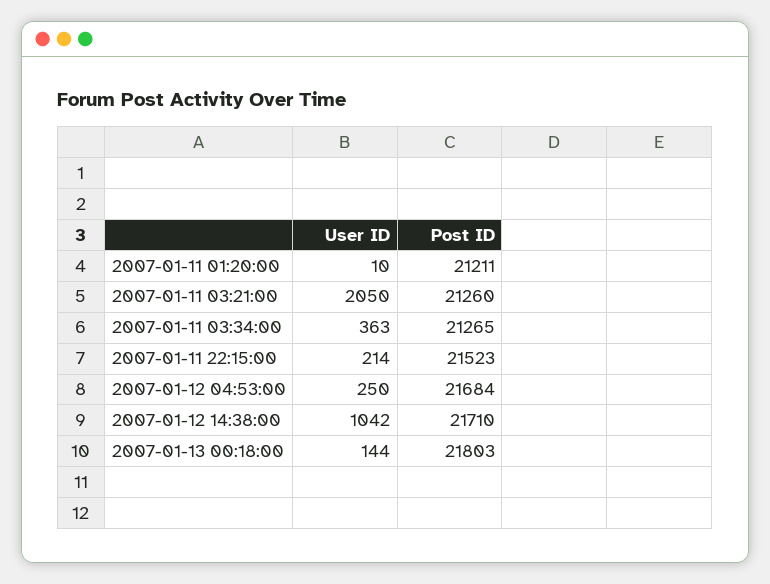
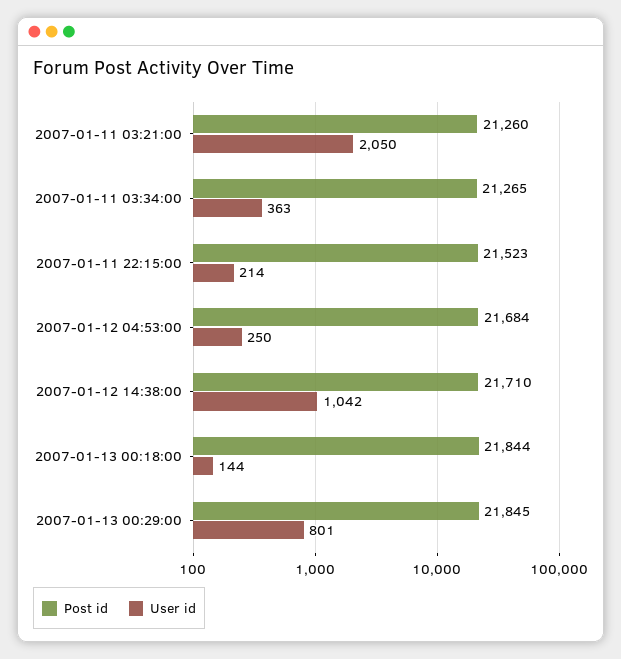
User ID, 2007-01-11 01:20:00: 10 -> none
Post ID, 2007-01-11 01:20:00: 21211 -> none
Post ID, 2007-01-13 00:18:00: 21803 -> 21844
Post ID, 2007-01-13 00:29:00: none -> 21845
User ID, 2007-01-13 00:29:00: none -> 801

